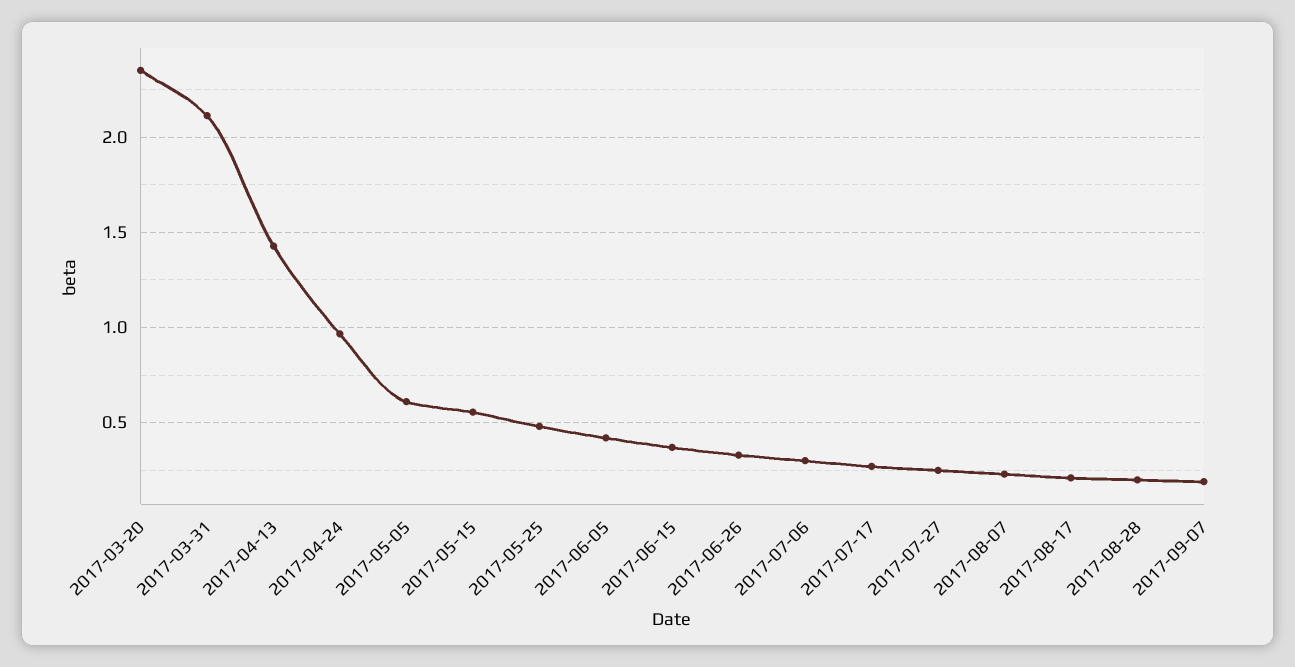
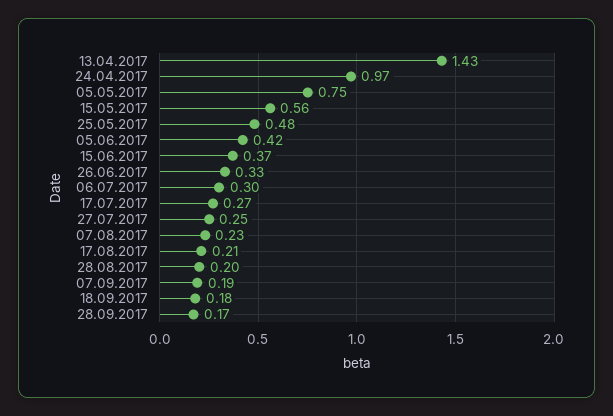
2017-03-20: 2.35 -> none
2017-03-31: 2.1 -> none
2017-05-05: 0.6 -> 0.75
18.09.2017: none -> 0.18
28.09.2017: none -> 0.17

